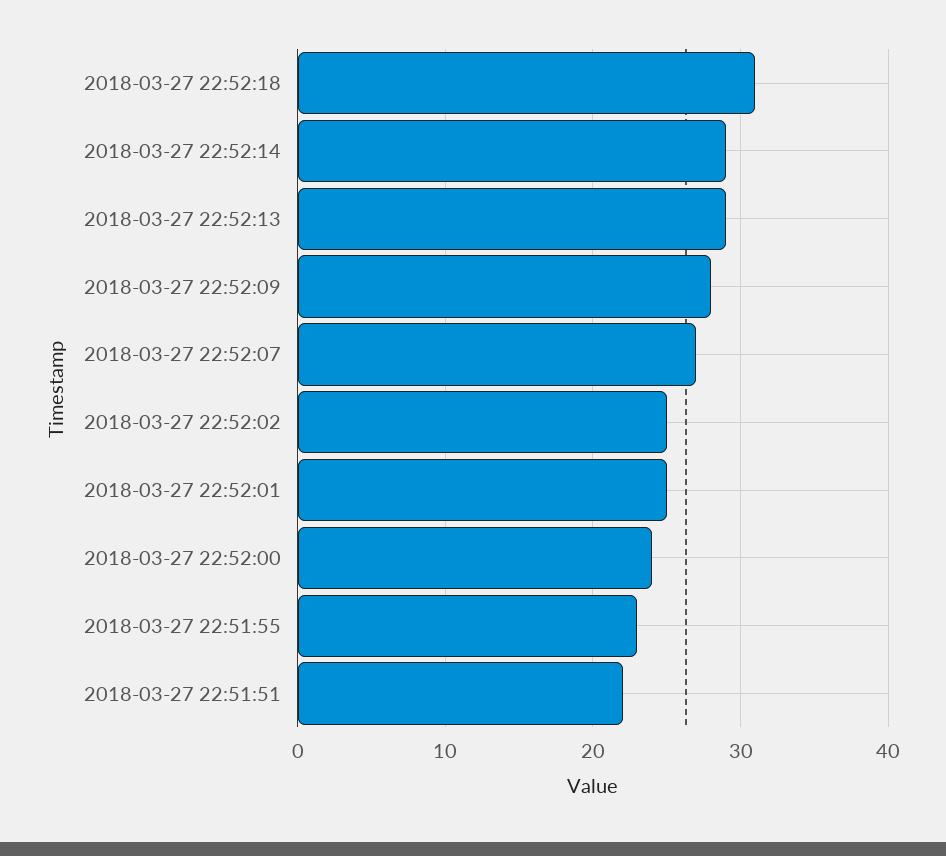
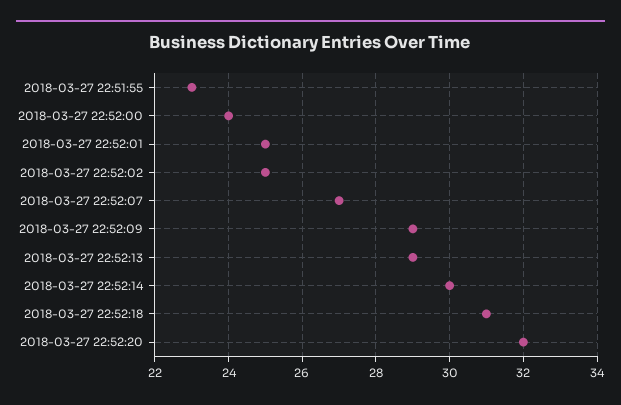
2018-03-27 22:52:14: 29 -> 30
2018-03-27 22:52:09: 28 -> 29
2018-03-27 22:51:51: 22 -> none
2018-03-27 22:52:20: none -> 32

